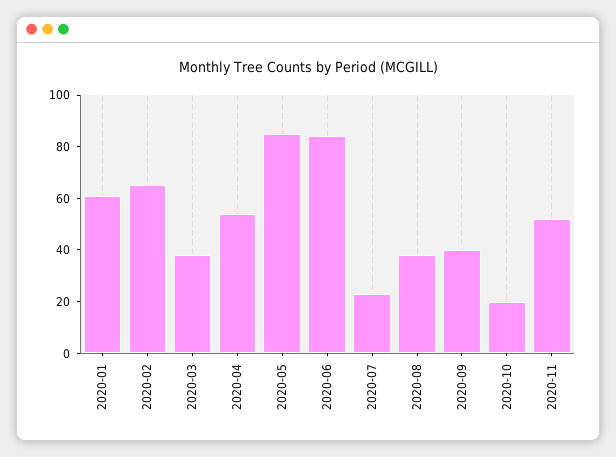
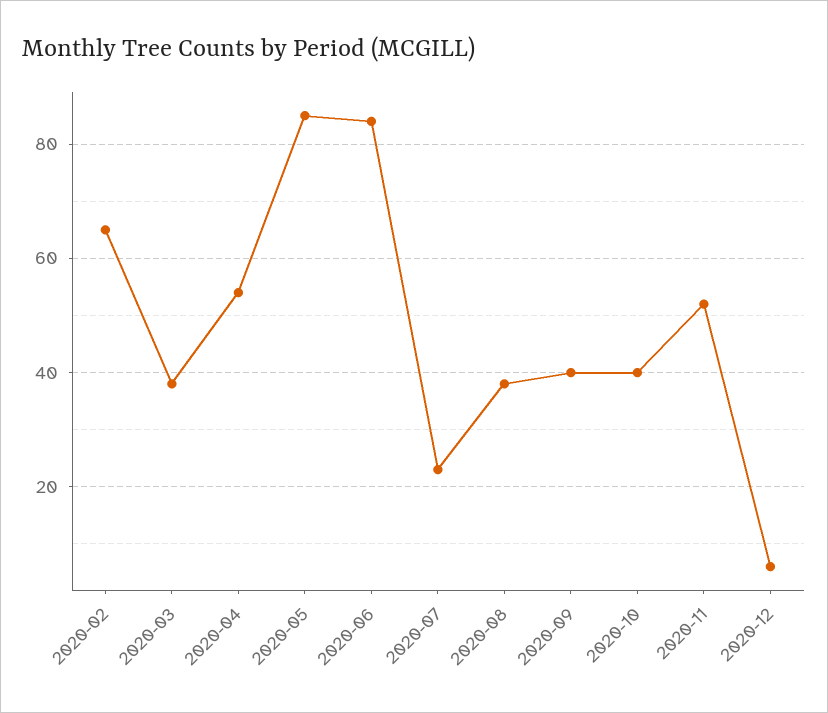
2020-01: 60 -> none
2020-10: 20 -> 40
2020-12: none -> 5

